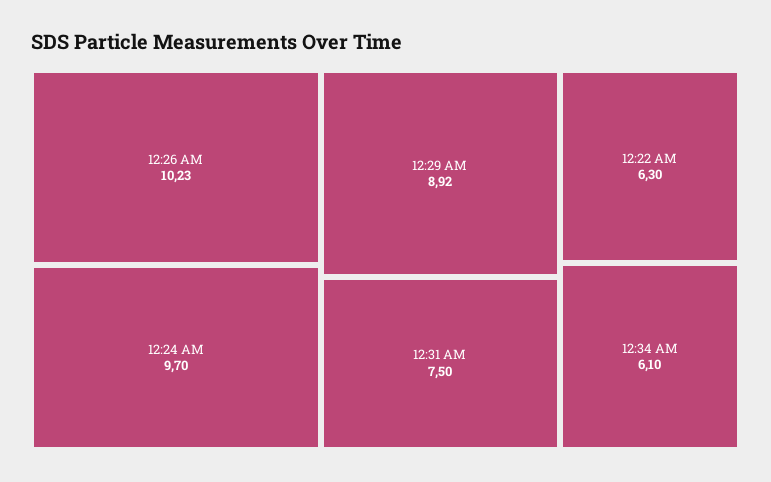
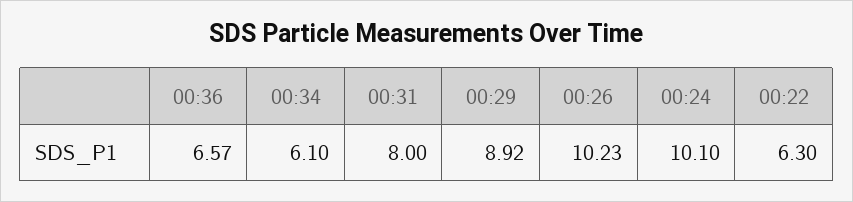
12:24 AM: 9.7 -> 10.1
12:31 AM: 7.5 -> 8
00:36: none -> 6.57

